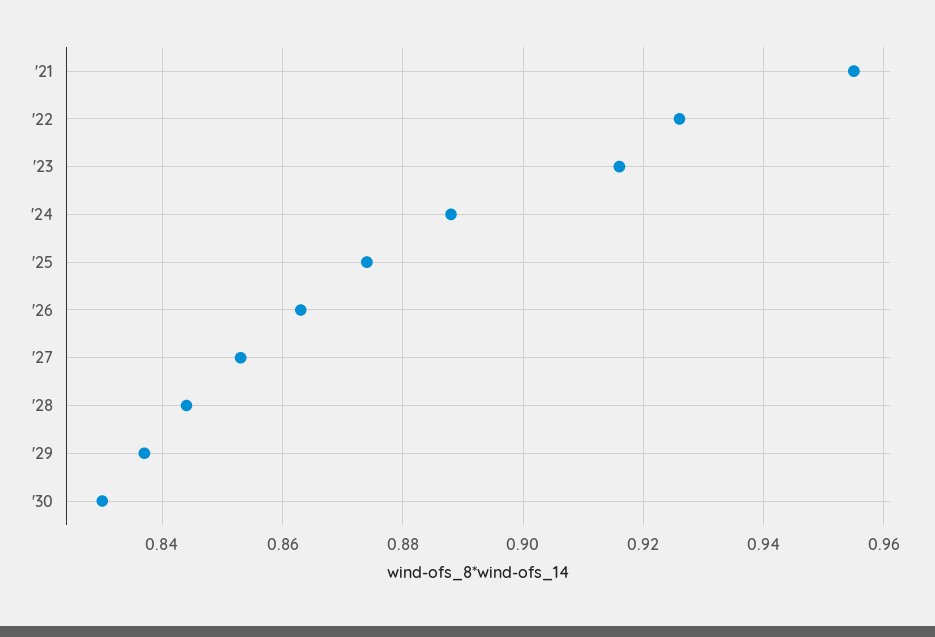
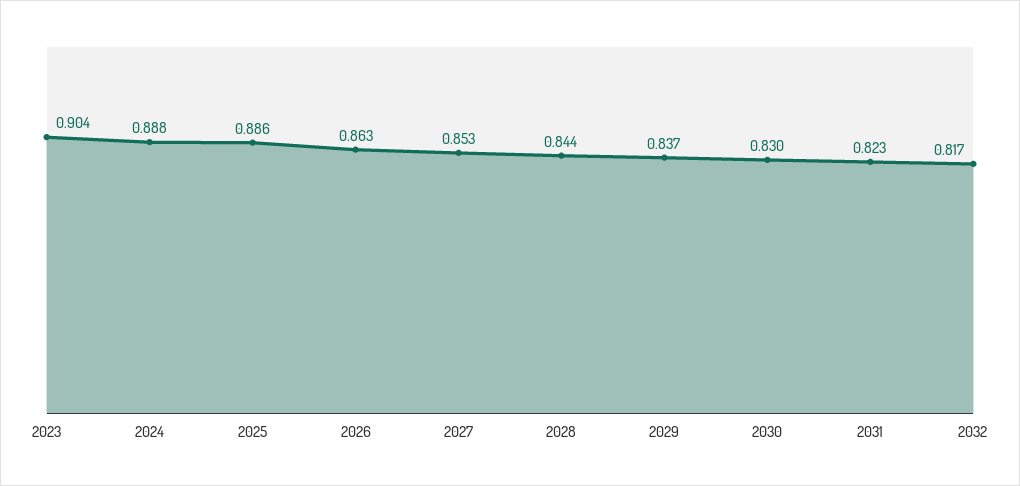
'21: 0.955 -> none
'22: 0.925 -> none
'23: 0.915 -> 0.904
'25: 0.875 -> 0.886
2031: none -> 0.823
2032: none -> 0.817

